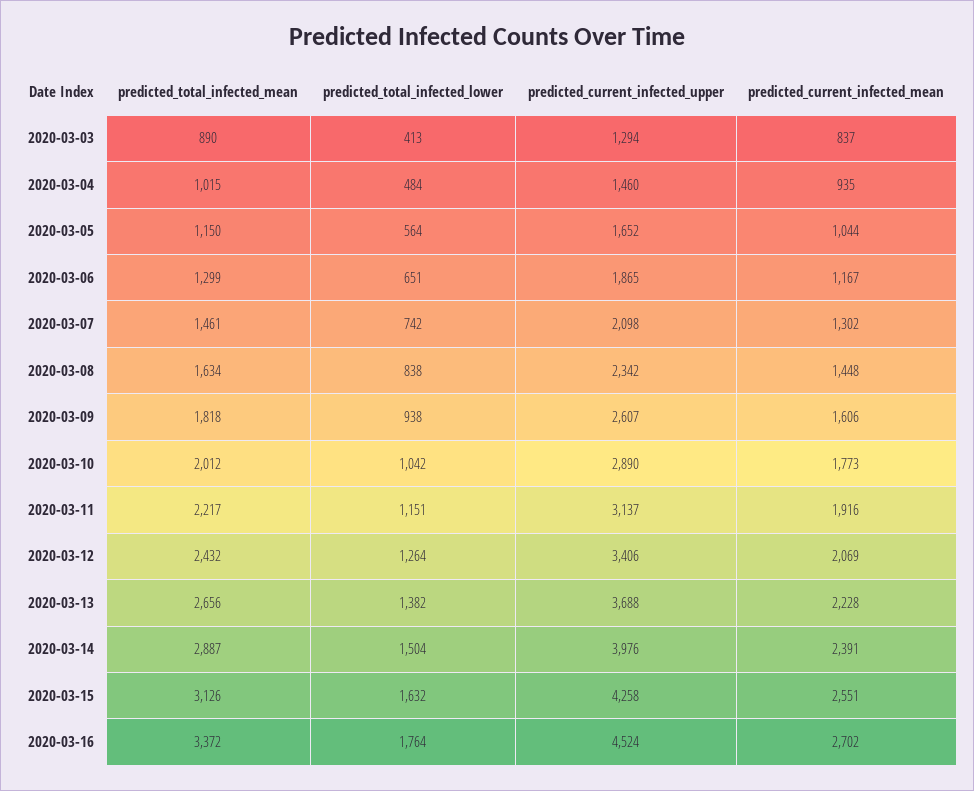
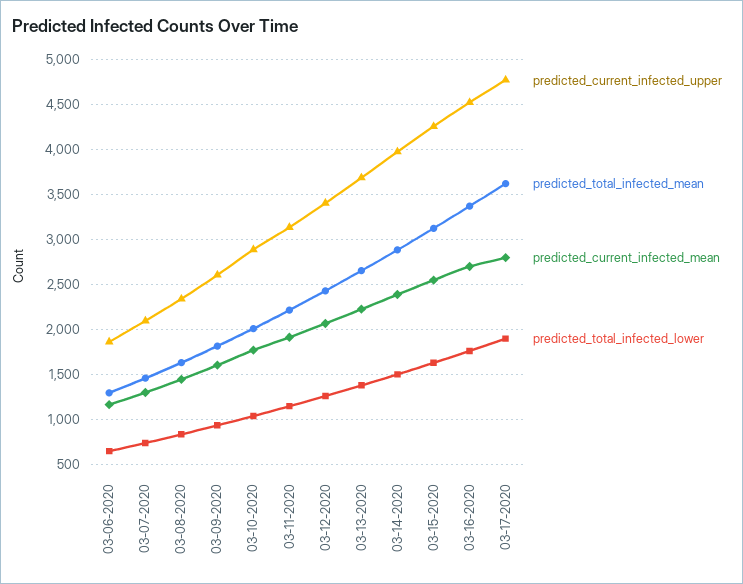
predicted_total_infected_mean, 2020-03-03: 890 -> none
predicted_total_infected_lower, 2020-03-03: 413 -> none
predicted_current_infected_upper, 2020-03-03: 1294 -> none
predicted_current_infected_mean, 2020-03-03: 837 -> none
predicted_total_infected_mean, 2020-03-04: 1015 -> none
predicted_total_infected_lower, 2020-03-04: 484 -> none
predicted_current_infected_upper, 2020-03-04: 1460 -> none
predicted_current_infected_mean, 2020-03-04: 935 -> none
predicted_total_infected_mean, 2020-03-05: 1150 -> none
predicted_total_infected_lower, 2020-03-05: 564 -> none
predicted_current_infected_upper, 2020-03-05: 1652 -> none
predicted_current_infected_mean, 2020-03-05: 1044 -> none
predicted_current_infected_upper, 03-17-2020: none -> 4800
predicted_total_infected_mean, 03-17-2020: none -> 3600
predicted_current_infected_mean, 03-17-2020: none -> 2800
predicted_total_infected_lower, 03-17-2020: none -> 1900

